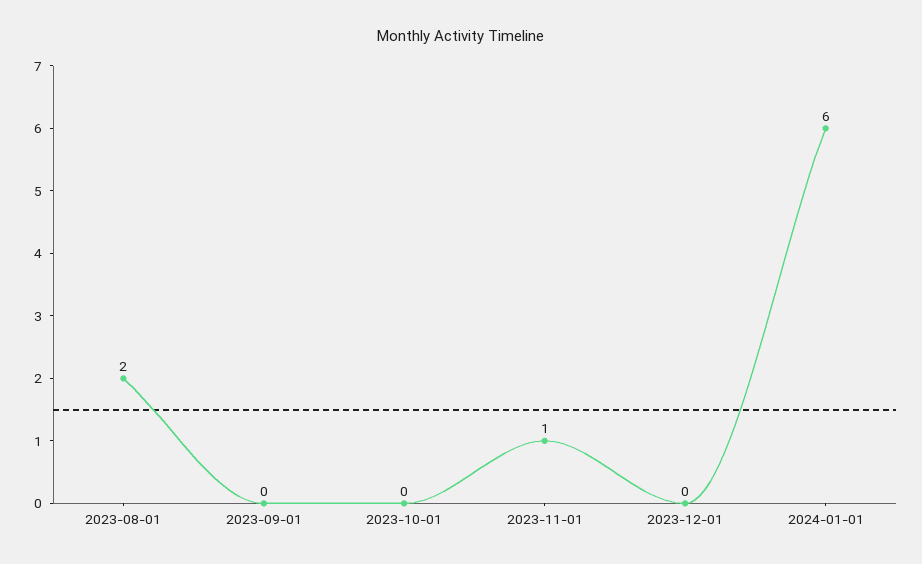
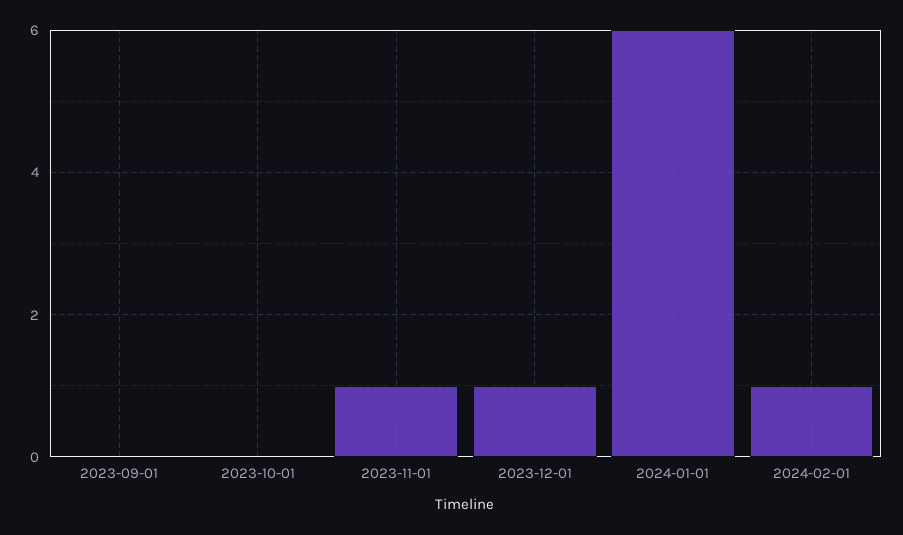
2023-08-01: 2 -> none
2023-12-01: 0 -> 1
2024-02-01: none -> 1

